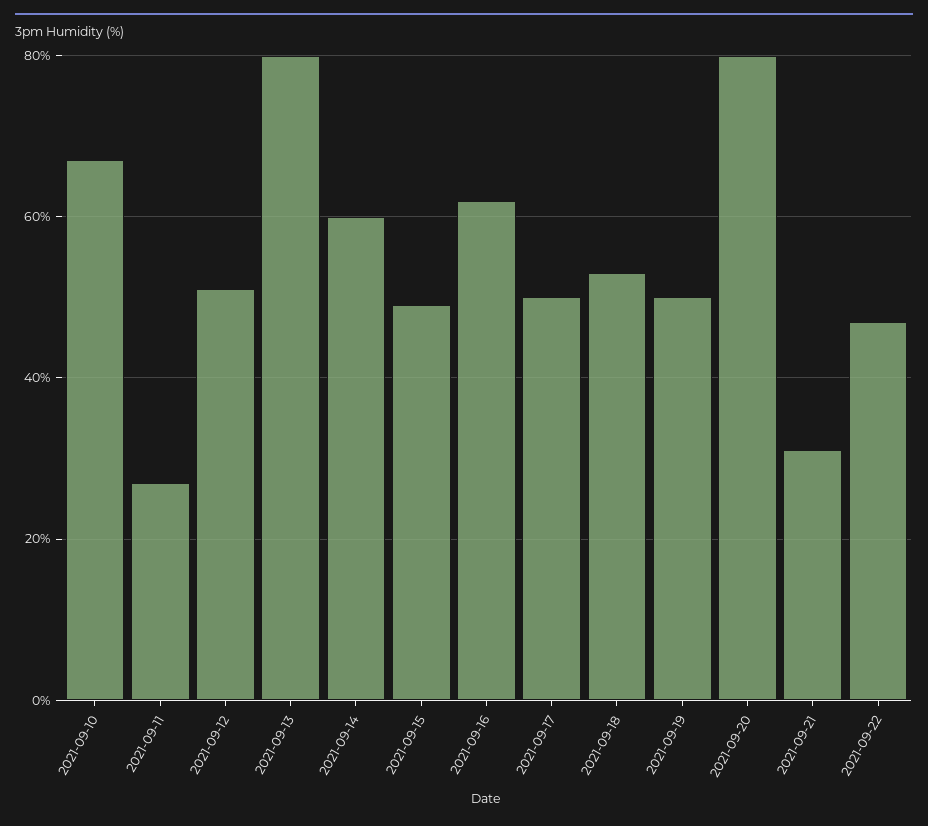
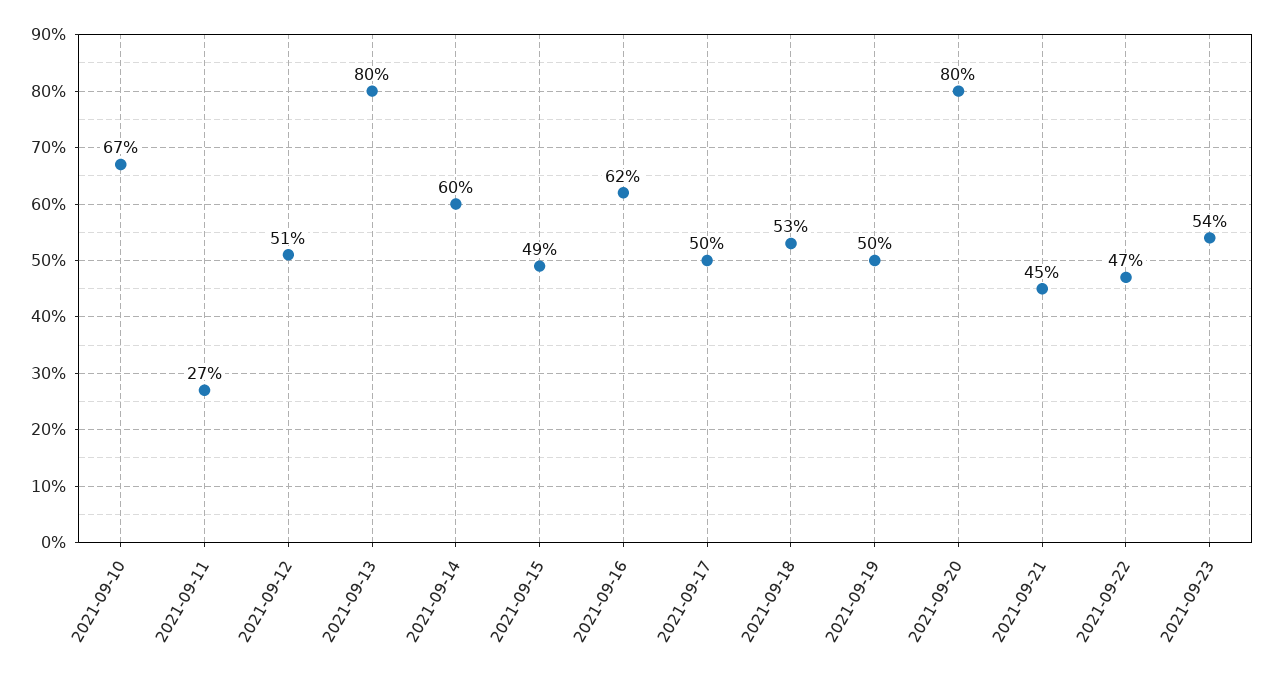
2021-09-21: 30 -> 45
2021-09-23: none -> 54

